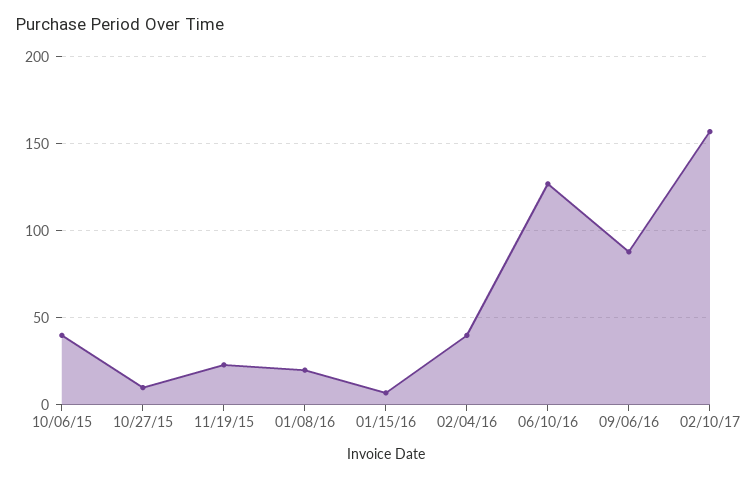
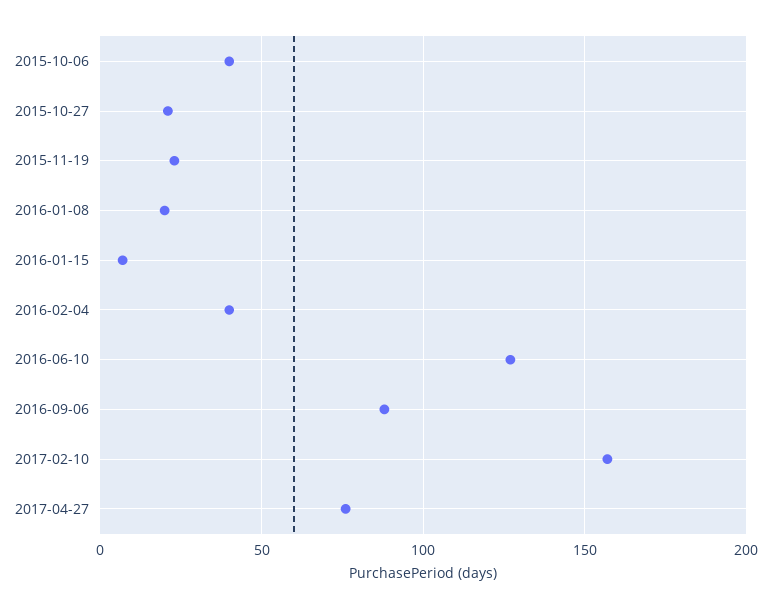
10/27/15: 10 -> 20
2017-04-27: none -> 75

